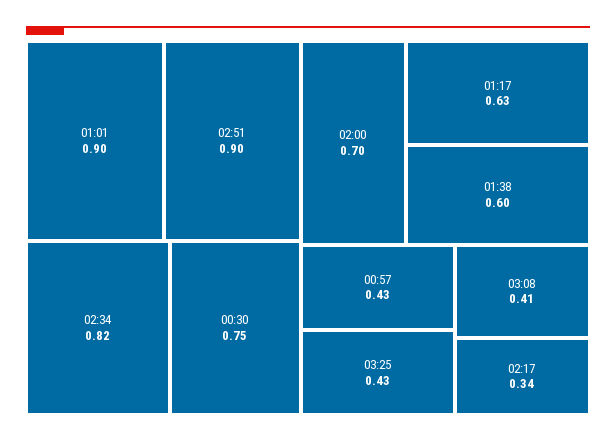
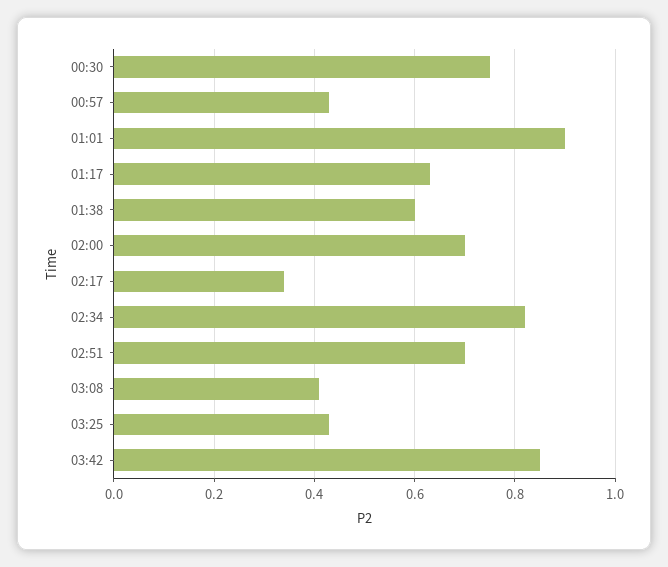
02:51: 0.9 -> 0.7
03:42: none -> 0.85

